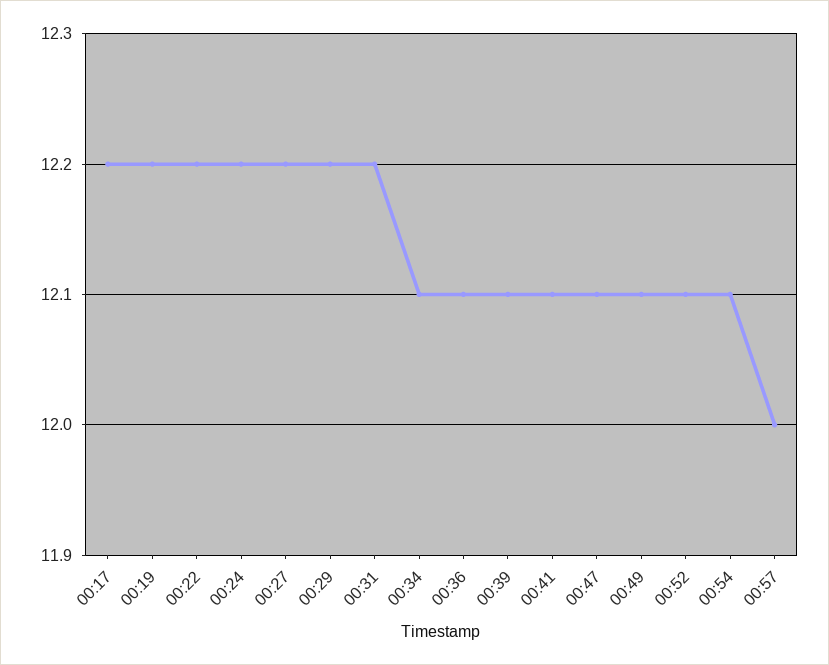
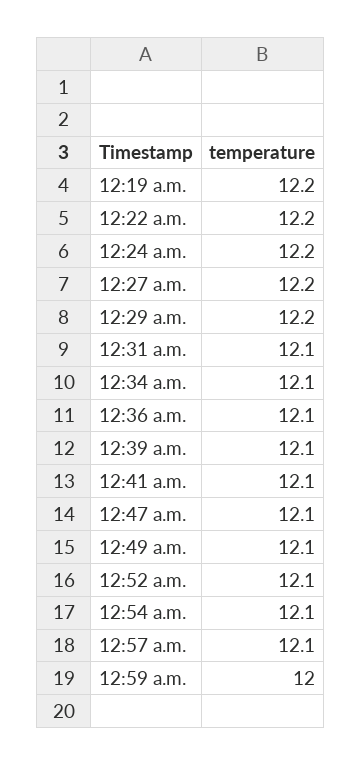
00:17: 12.2 -> none
00:31: 12.2 -> 12.1
00:57: 12 -> 12.1
12:59 a.m.: none -> 12

